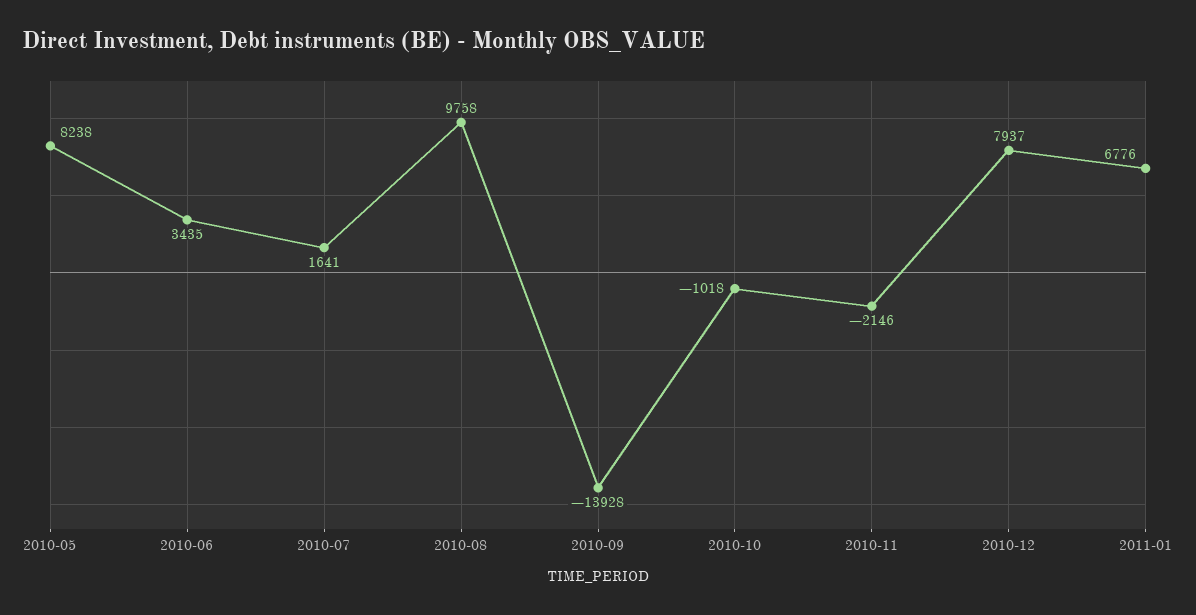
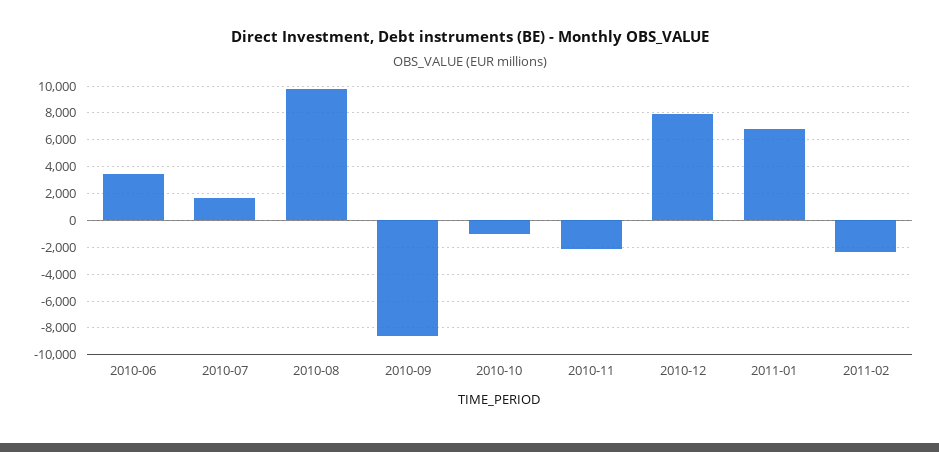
2010-05: 8238 -> none
2010-09: -13928 -> -8500
2011-02: none -> -2500

